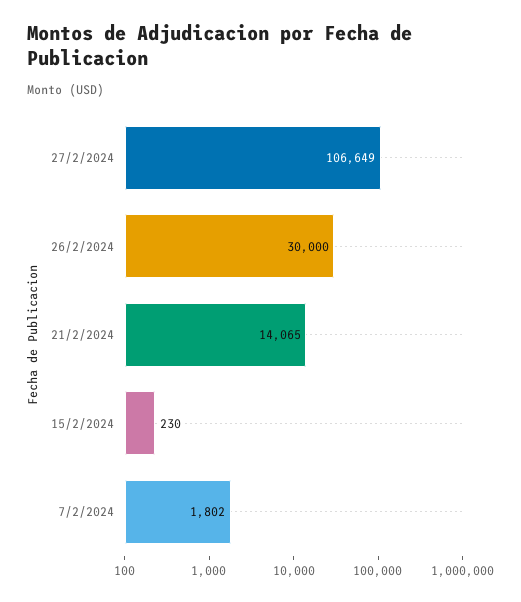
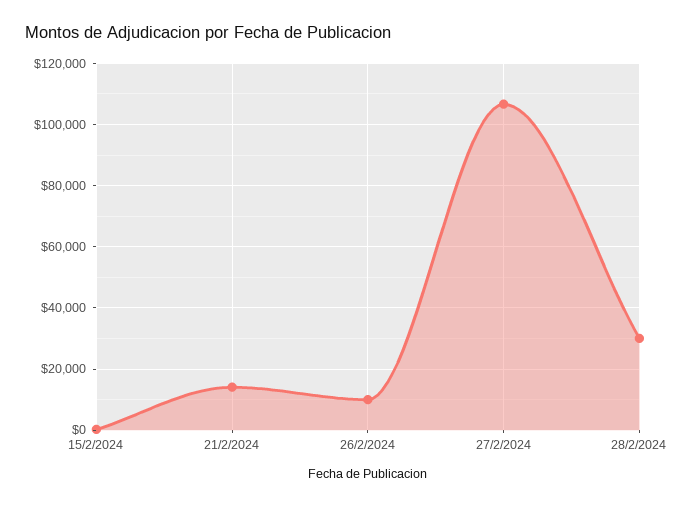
26/2/2024: 30000 -> 10000
7/2/2024: 1802 -> none
28/2/2024: none -> 30000

